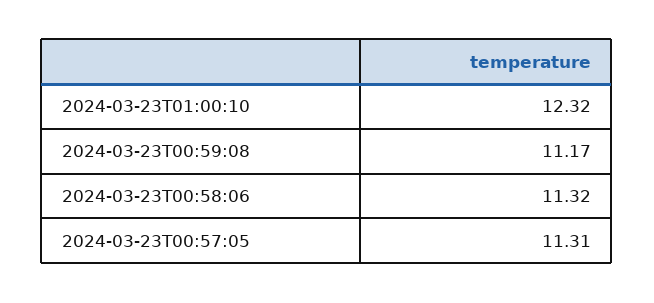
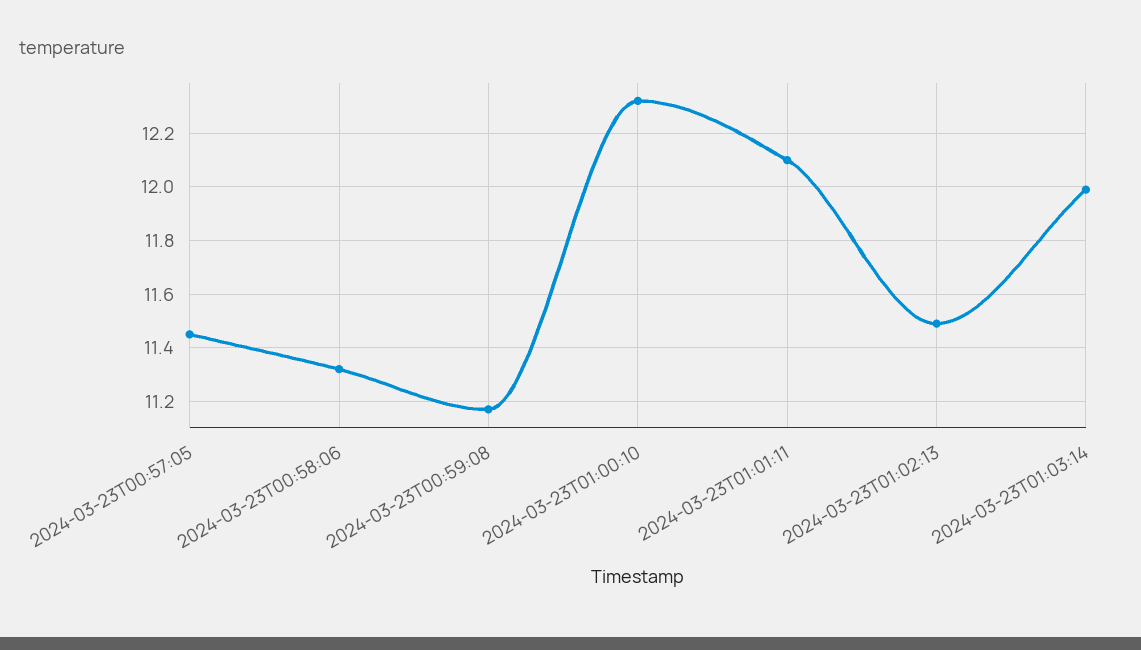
2024-03-23T00:57:05: 11.31 -> 11.45
2024-03-23T01:01:11: none -> 12.1
2024-03-23T01:02:13: none -> 11.5
2024-03-23T01:03:14: none -> 12

